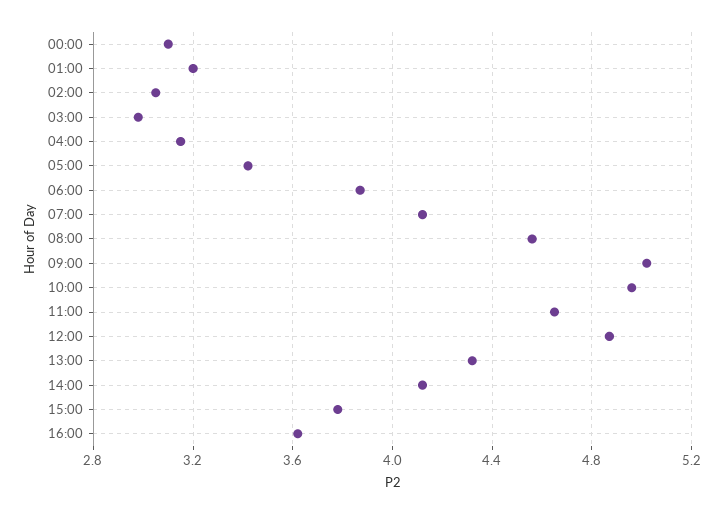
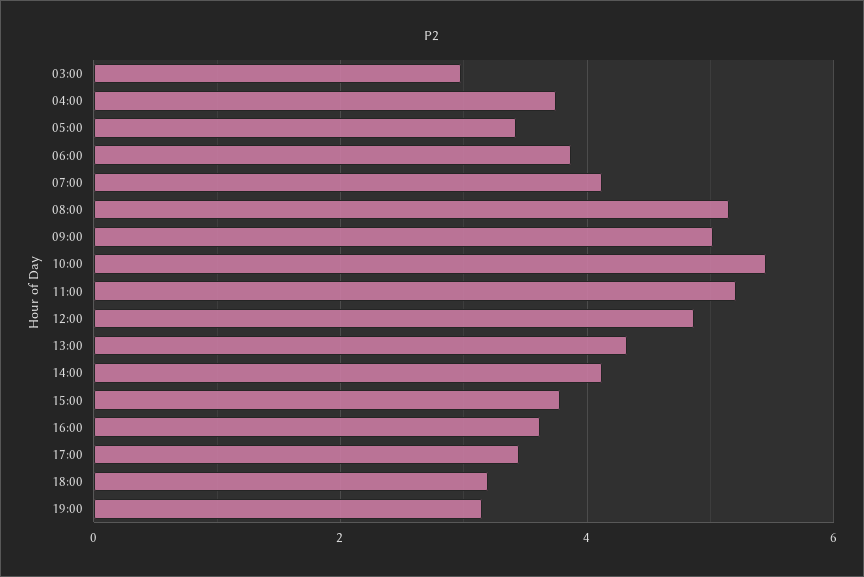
00:00: 3.1 -> none
01:00: 3.2 -> none
02:00: 3.05 -> none
04:00: 3.15 -> 3.8
08:00: 4.55 -> 5.2
10:00: 4.95 -> 5.4
11:00: 4.65 -> 5.2
17:00: none -> 3.4
18:00: none -> 3.2
19:00: none -> 3.2

